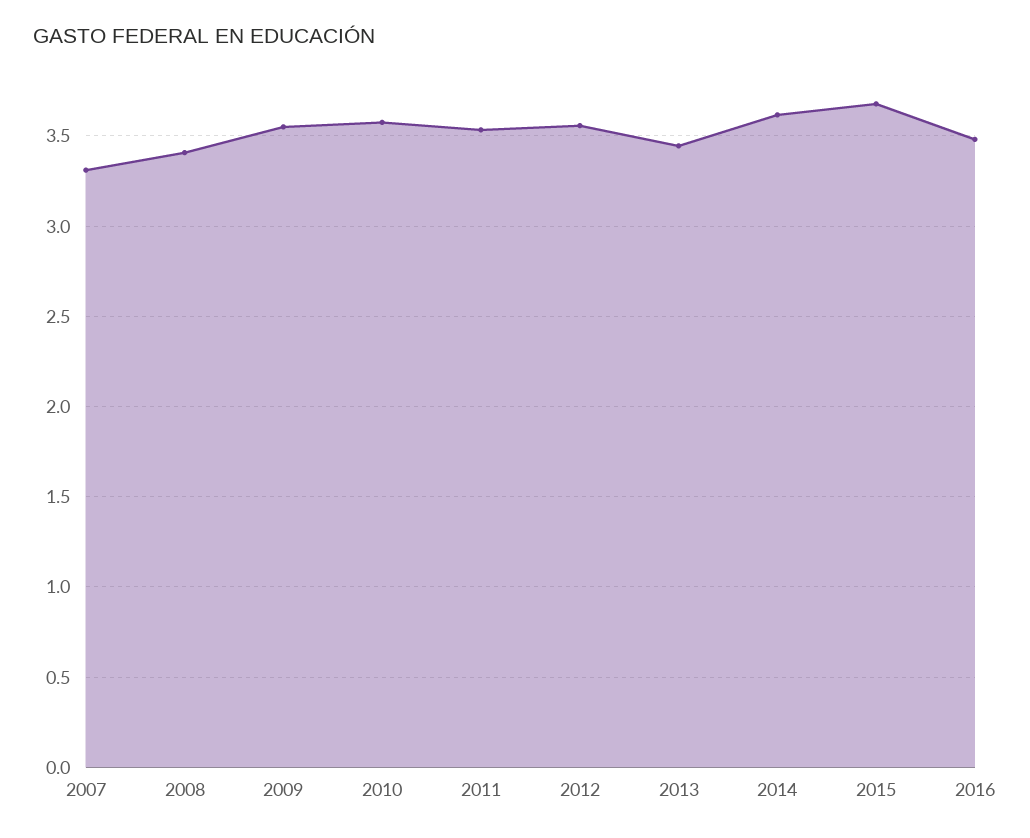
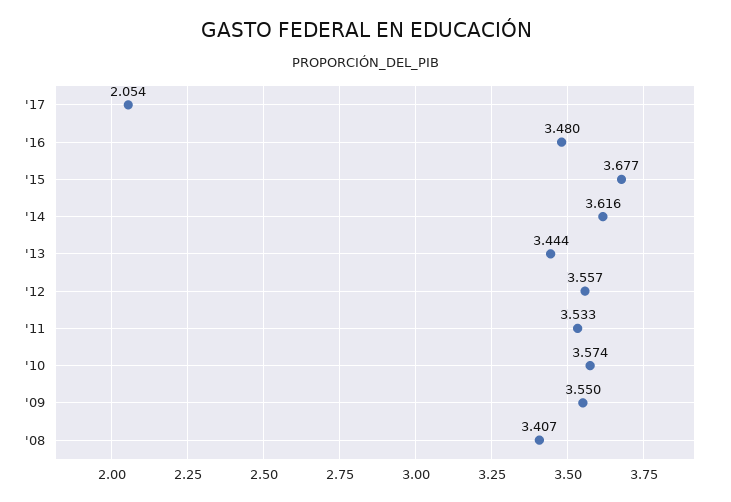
2007: 3.3 -> none
'17: none -> 2.054

